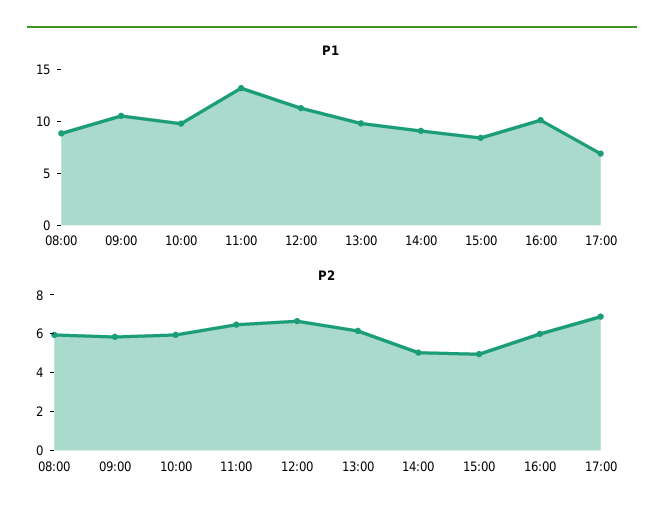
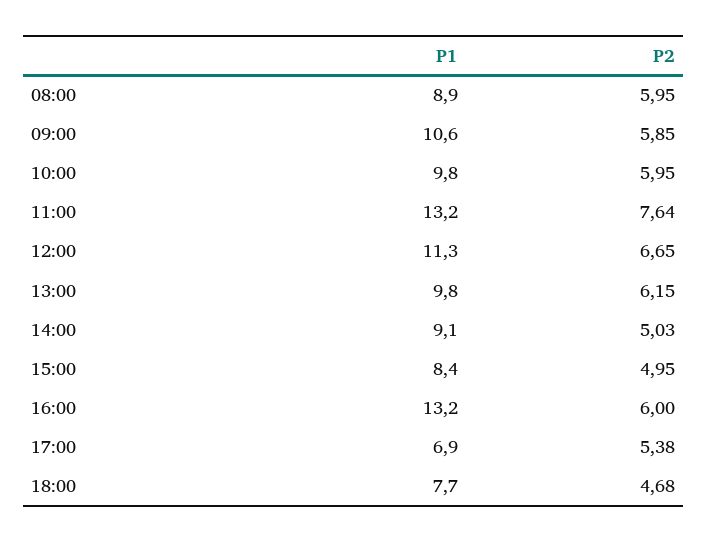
P1, 16:00: 10 -> 13.2
P2, 11:00: 6.5 -> 7.64
P2, 17:00: 7 -> 5.38
P1, 18:00: none -> 7.7
P2, 18:00: none -> 4.68

